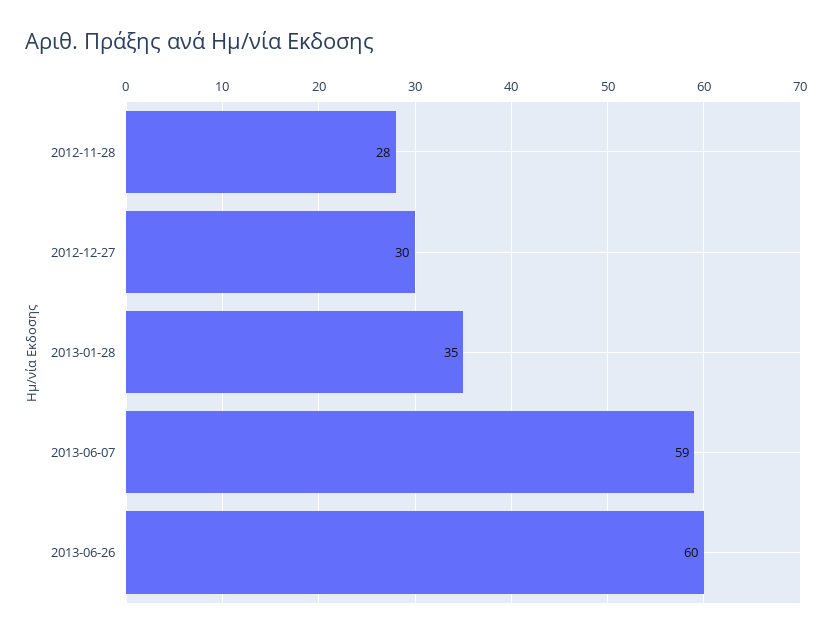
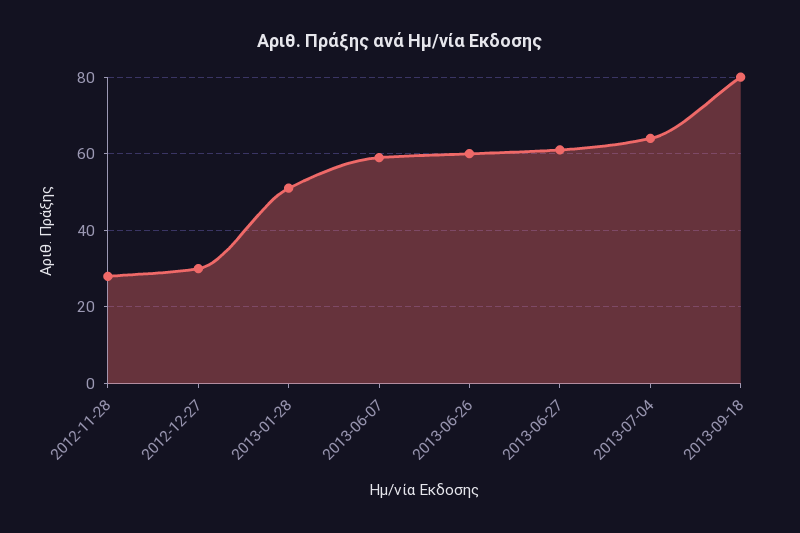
2013-01-28: 35 -> 50
2013-06-27: none -> 60
2013-07-04: none -> 65
2013-09-18: none -> 80

